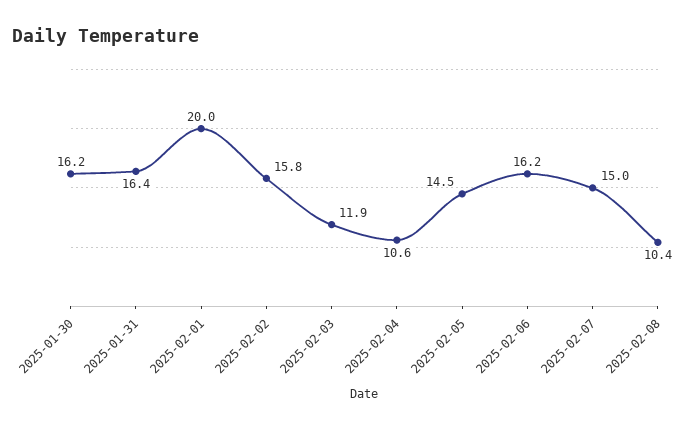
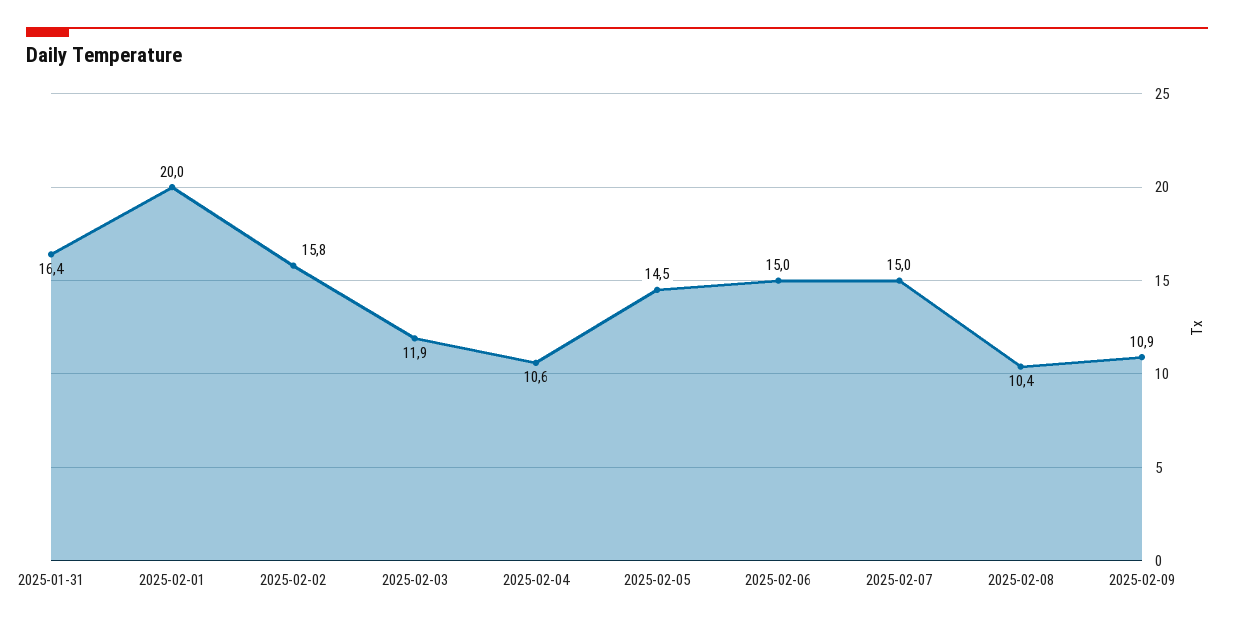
2025-01-30: 16.2 -> none
2025-02-06: 16.2 -> 15
2025-02-09: none -> 10.9

